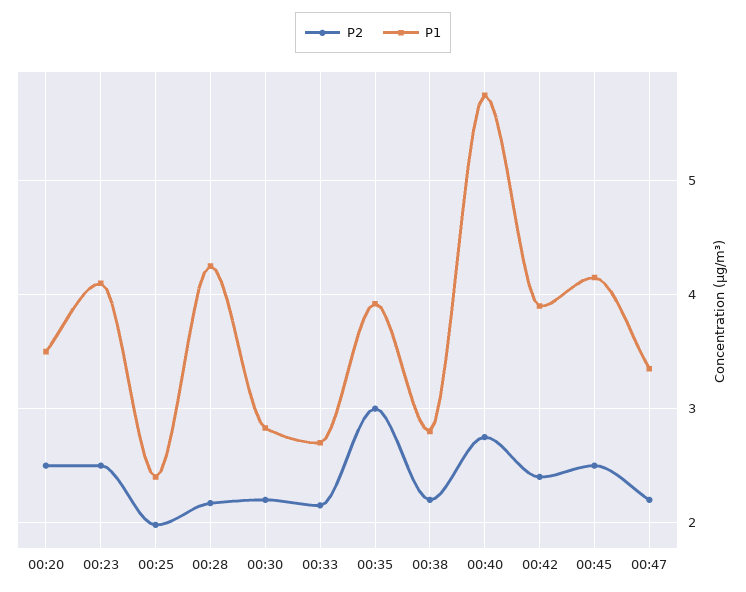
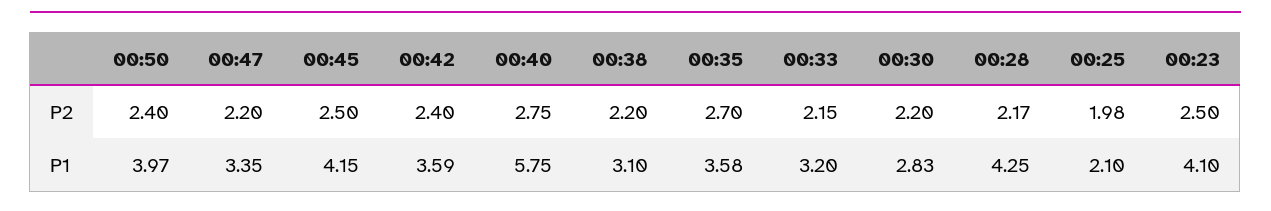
P2, 00:20: 2.5 -> none
P1, 00:20: 3.5 -> none
P1, 00:25: 2.4 -> 2.1
P1, 00:33: 2.7 -> 3.2
P2, 00:35: 3 -> 2.7
P1, 00:35: 3.9 -> 3.58
P1, 00:38: 2.8 -> 3.1
P1, 00:42: 3.9 -> 3.59
P2, 00:50: none -> 2.4
P1, 00:50: none -> 3.97

